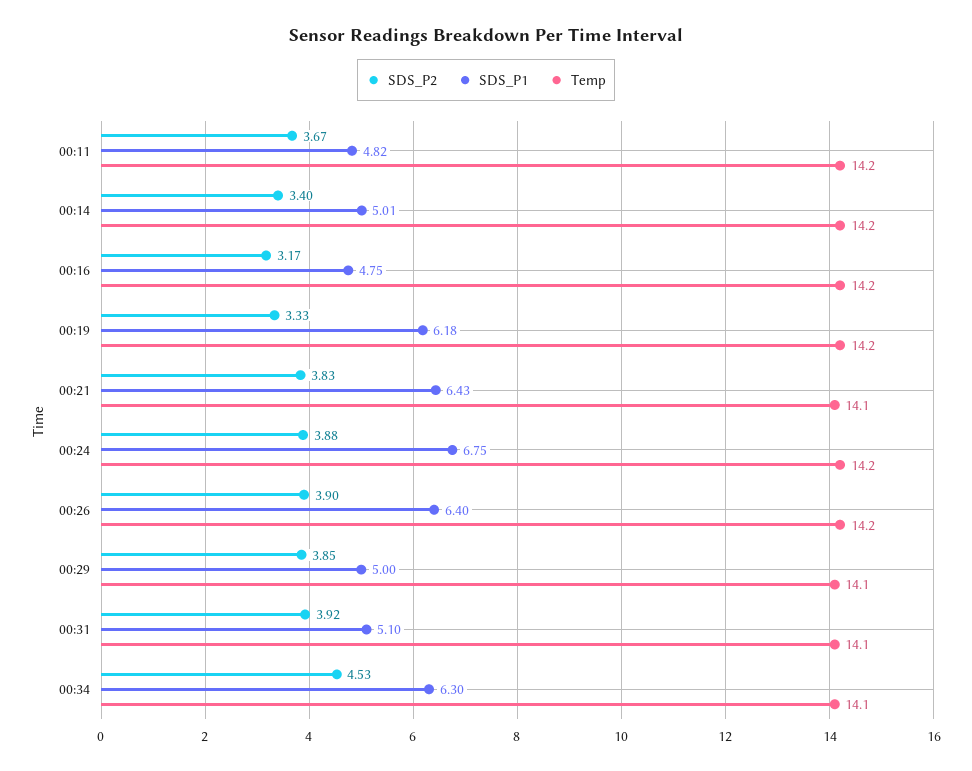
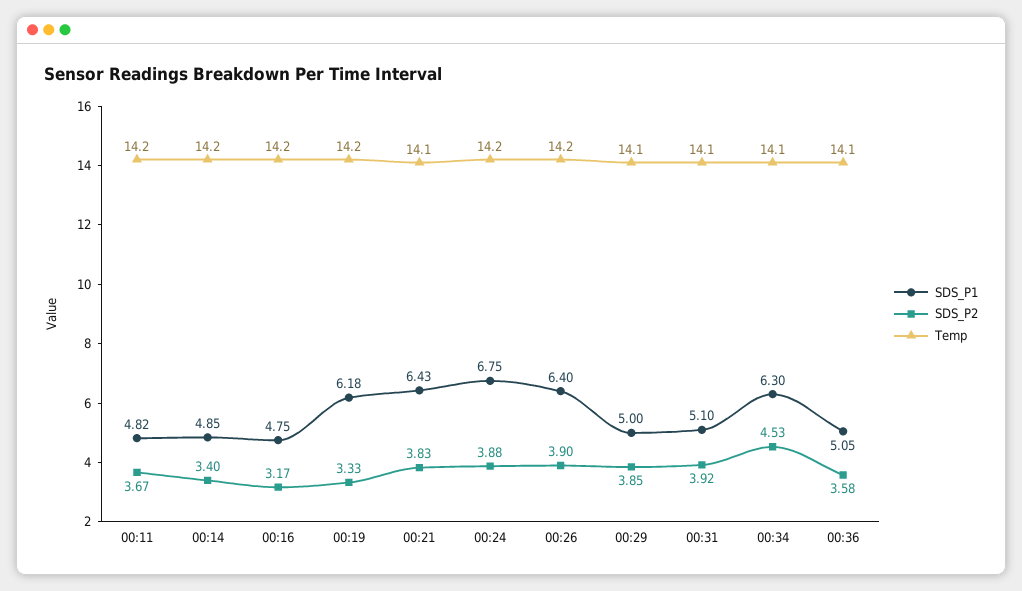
SDS_P1, 00:14: 5.01 -> 4.85
SDS_P1, 00:36: none -> 5.05
SDS_P2, 00:36: none -> 3.58
Temp, 00:36: none -> 14.1

